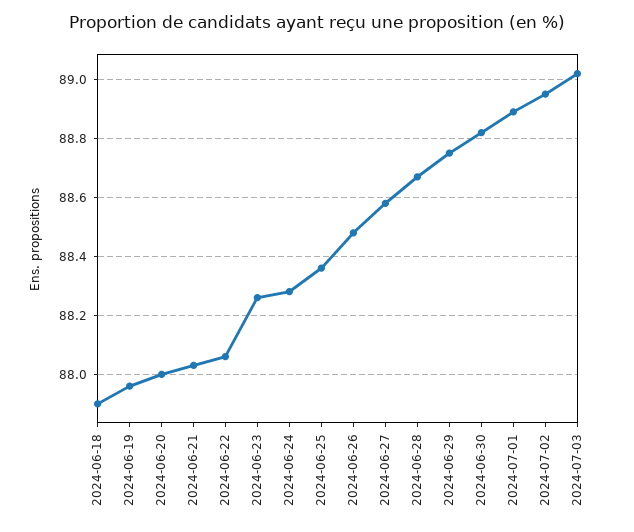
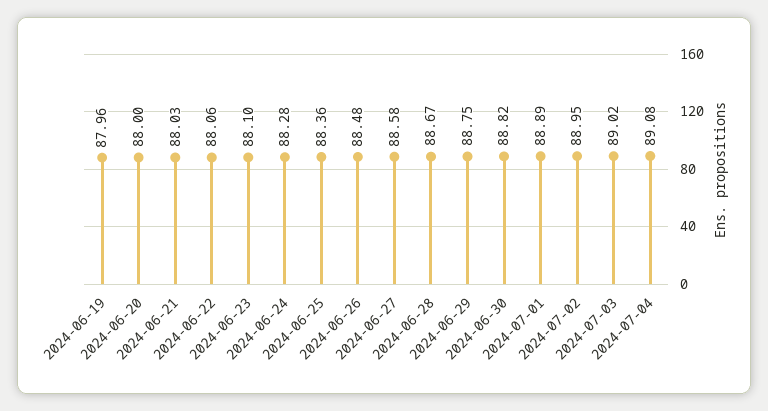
2024-06-18: 87.9 -> none
2024-06-23: 88.25 -> 88.1
2024-07-04: none -> 89.08

